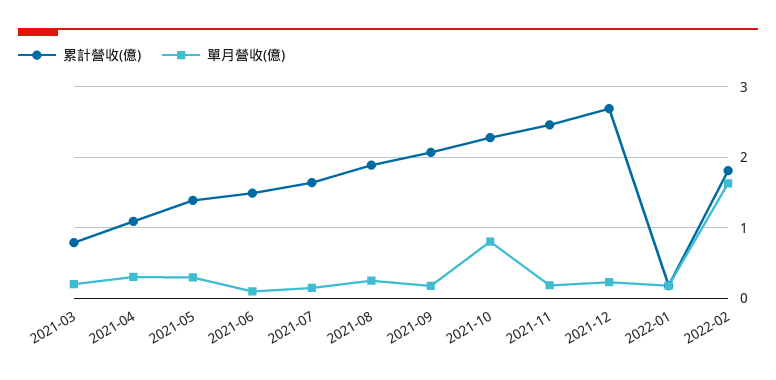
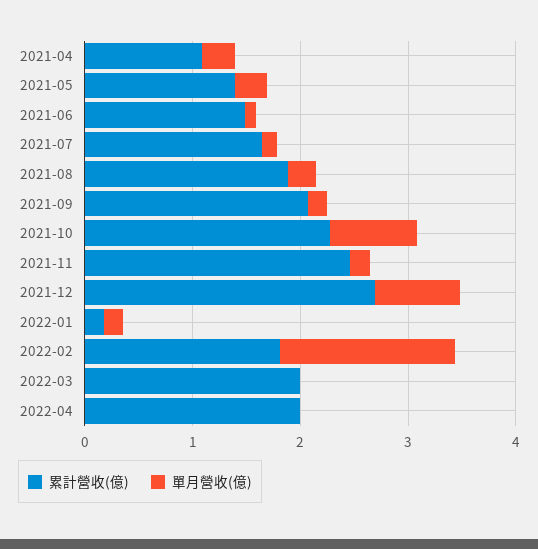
累計營收(億), 2021-03: 0.8 -> none
單月營收(億), 2021-03: 0.2 -> none
單月營收(億), 2021-12: 0.2 -> 0.8
累計營收(億), 2022-03: none -> 2
單月營收(億), 2022-03: none -> 0
累計營收(億), 2022-04: none -> 2
單月營收(億), 2022-04: none -> 0

